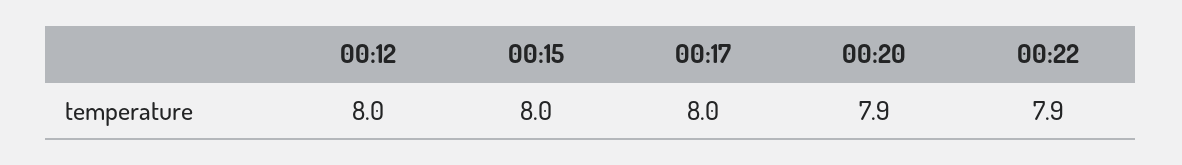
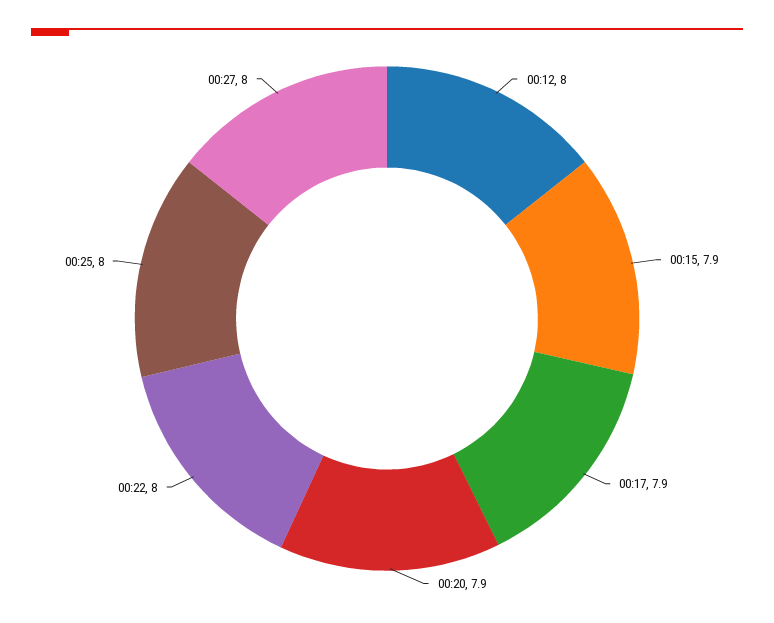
00:15: 8 -> 7.9
00:17: 8 -> 7.9
00:22: 7.9 -> 8
00:25: none -> 8
00:27: none -> 8

